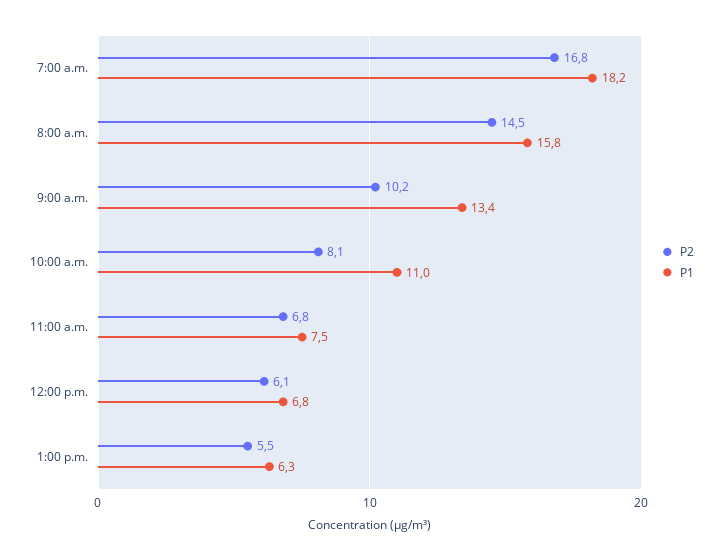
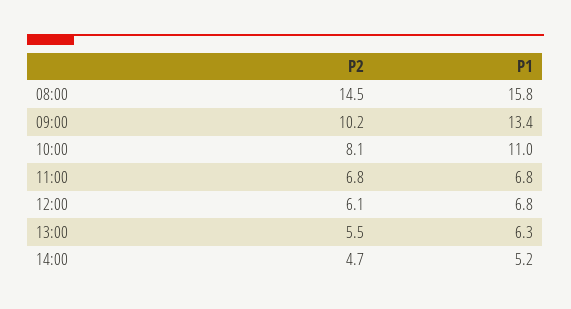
P2, 7:00 a.m.: 16.8 -> none
P1, 7:00 a.m.: 18.2 -> none
P1, 11:00 a.m.: 7.5 -> 6.8
P2, 14:00: none -> 4.7
P1, 14:00: none -> 5.2

